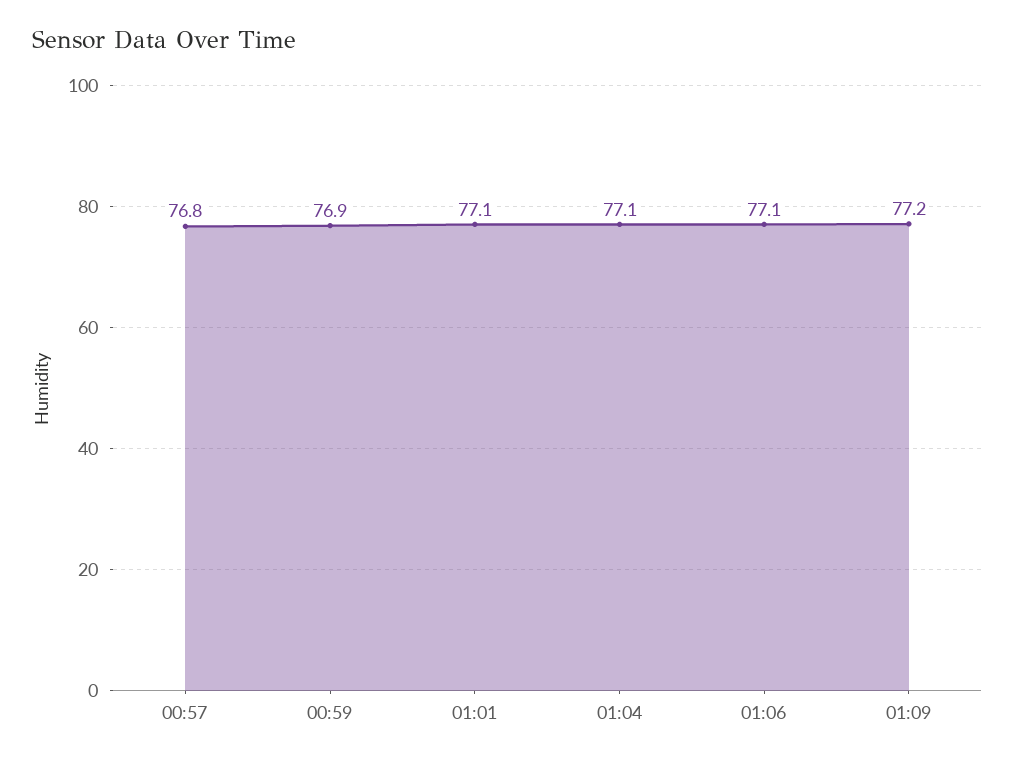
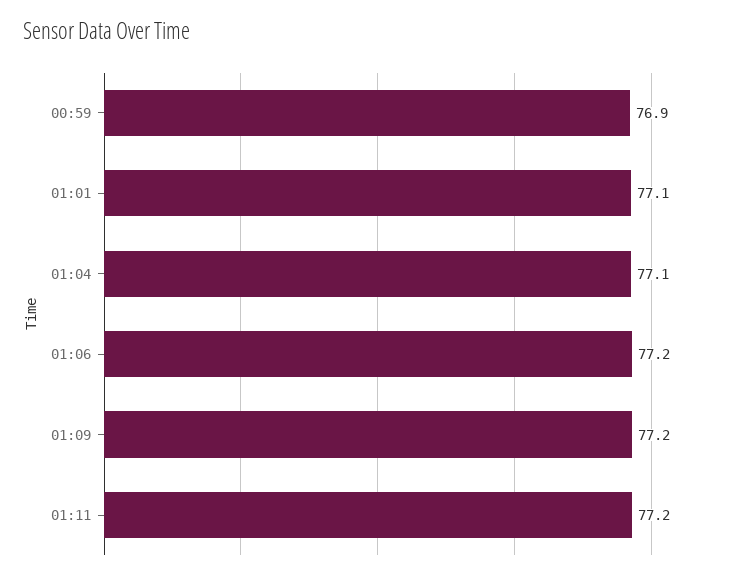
00:57: 76.8 -> none
01:06: 77.1 -> 77.2
01:11: none -> 77.2

